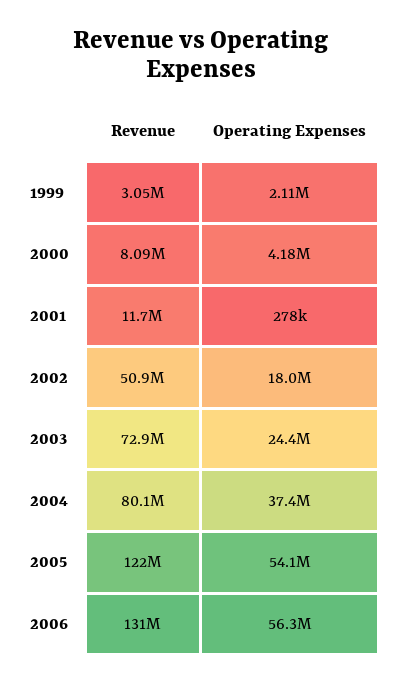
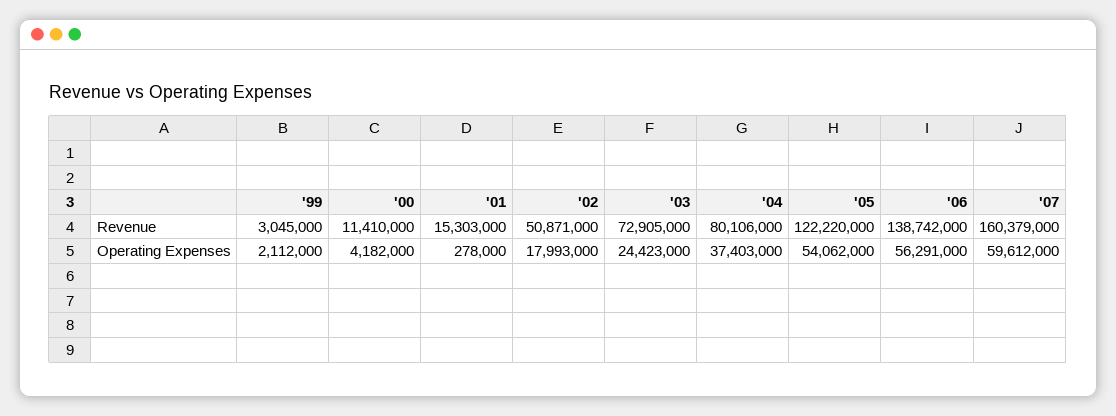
Revenue, 2000: 8090000 -> 11410000
Revenue, 2001: 11700000 -> 15303000
Revenue, 2006: 131000000 -> 138742000
Revenue, '07: none -> 160379000
Operating Expenses, '07: none -> 59612000

